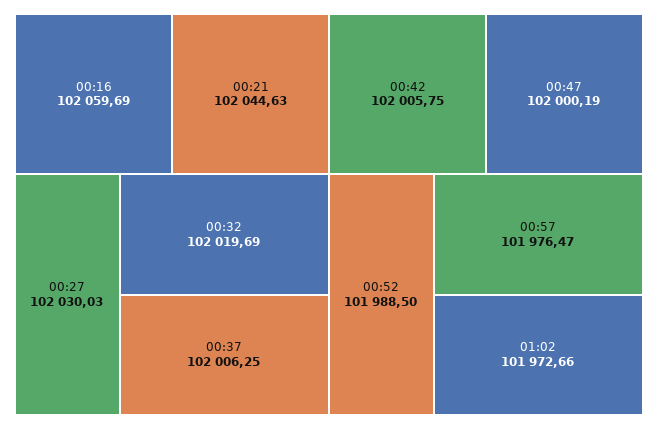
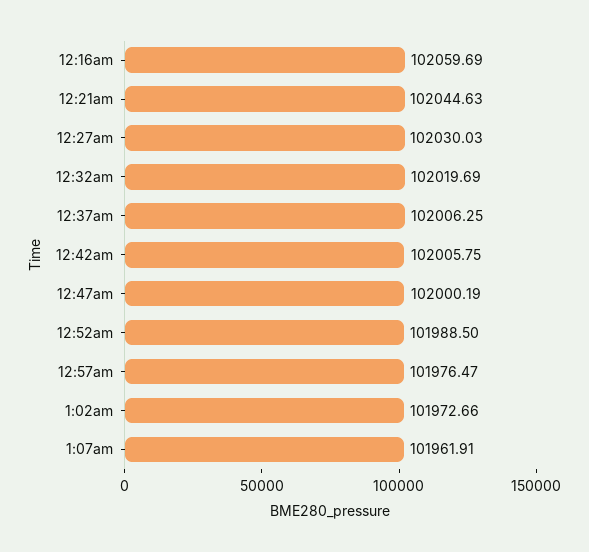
1:07am: none -> 101961.91

